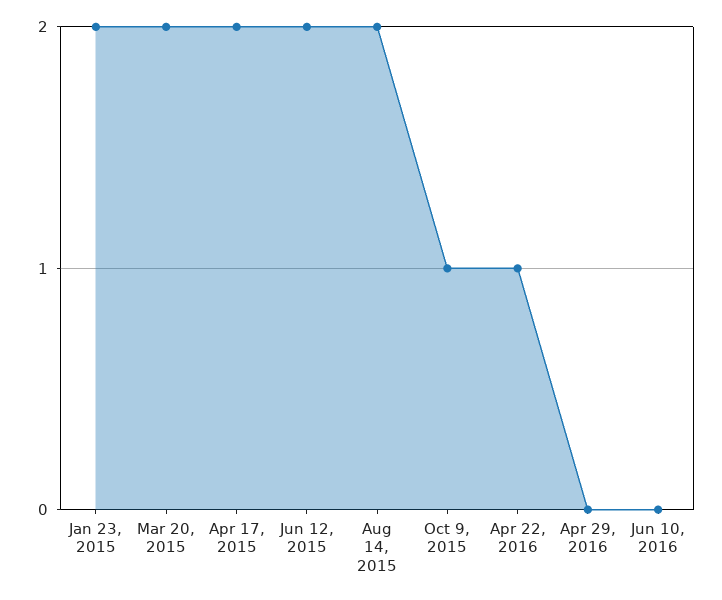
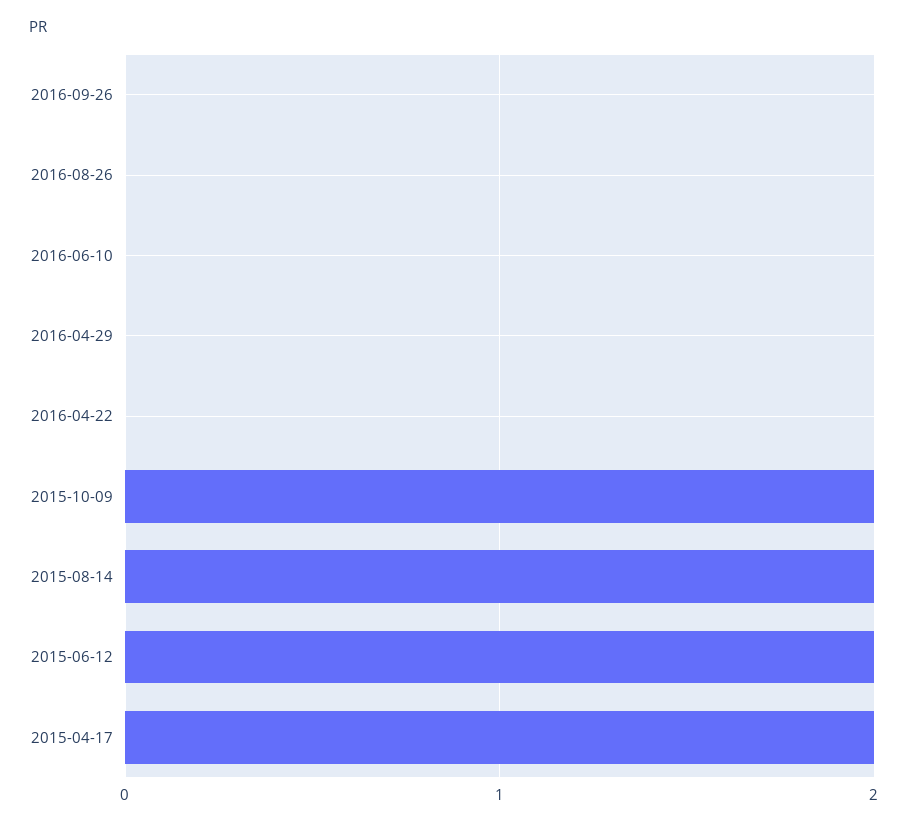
Jan 23, 2015: 2 -> none
Mar 20, 2015: 2 -> none
Oct 9, 2015: 1 -> 2
Apr 22, 2016: 1 -> 0
2016-09-26: none -> 0
2016-08-26: none -> 0

